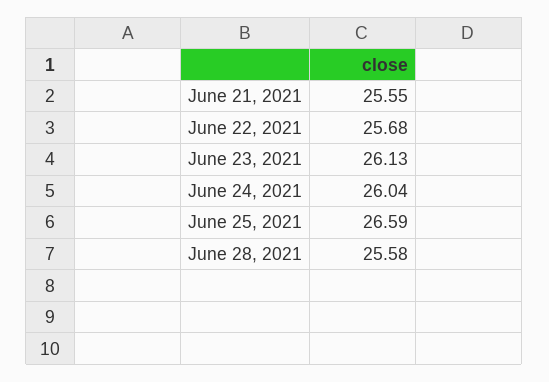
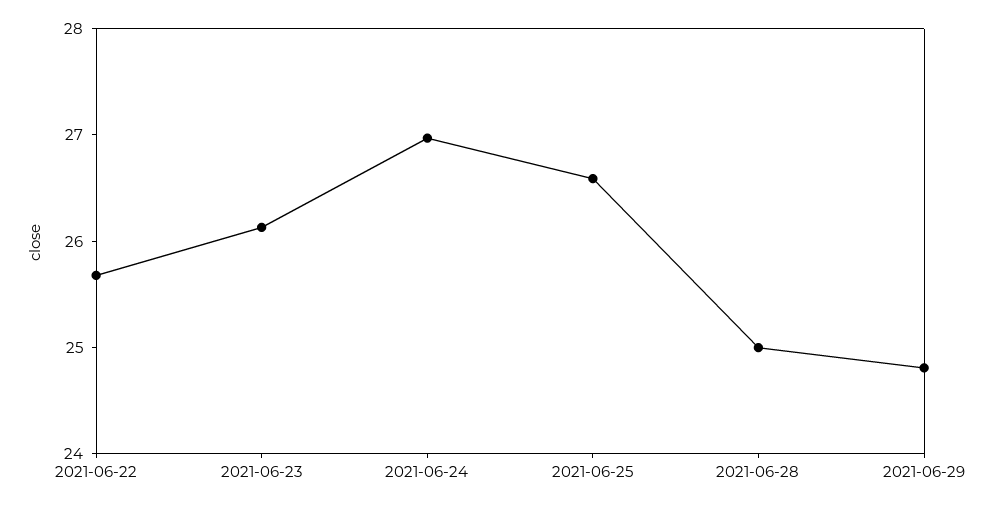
June 21, 2021: 25.55 -> none
June 24, 2021: 26.04 -> 27
June 28, 2021: 25.58 -> 25
2021-06-29: none -> 24.8

